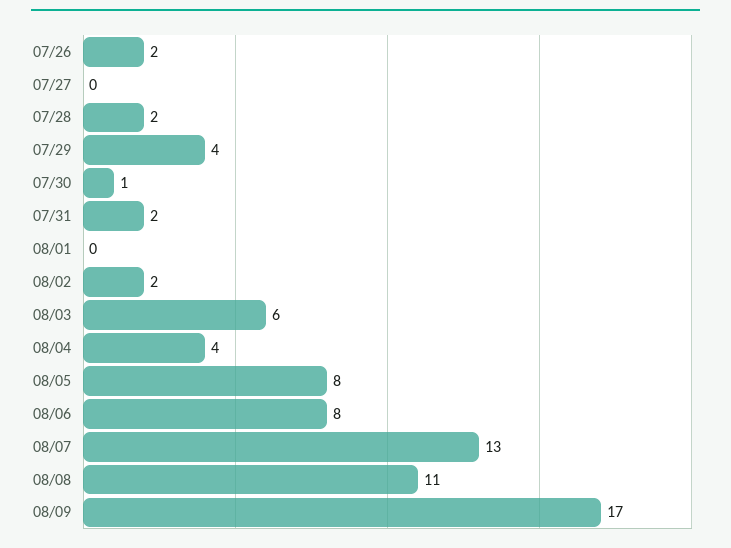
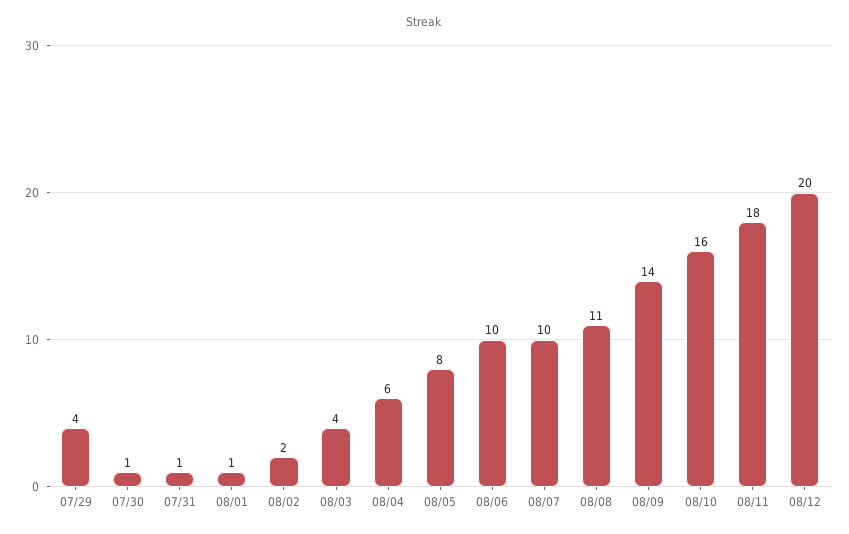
07/26: 2 -> none
07/27: 0 -> none
07/28: 2 -> none
07/31: 2 -> 1
08/01: 0 -> 1
08/03: 6 -> 4
08/04: 4 -> 6
08/06: 8 -> 10
08/07: 13 -> 10
08/09: 17 -> 14
08/10: none -> 16
08/11: none -> 18
08/12: none -> 20

